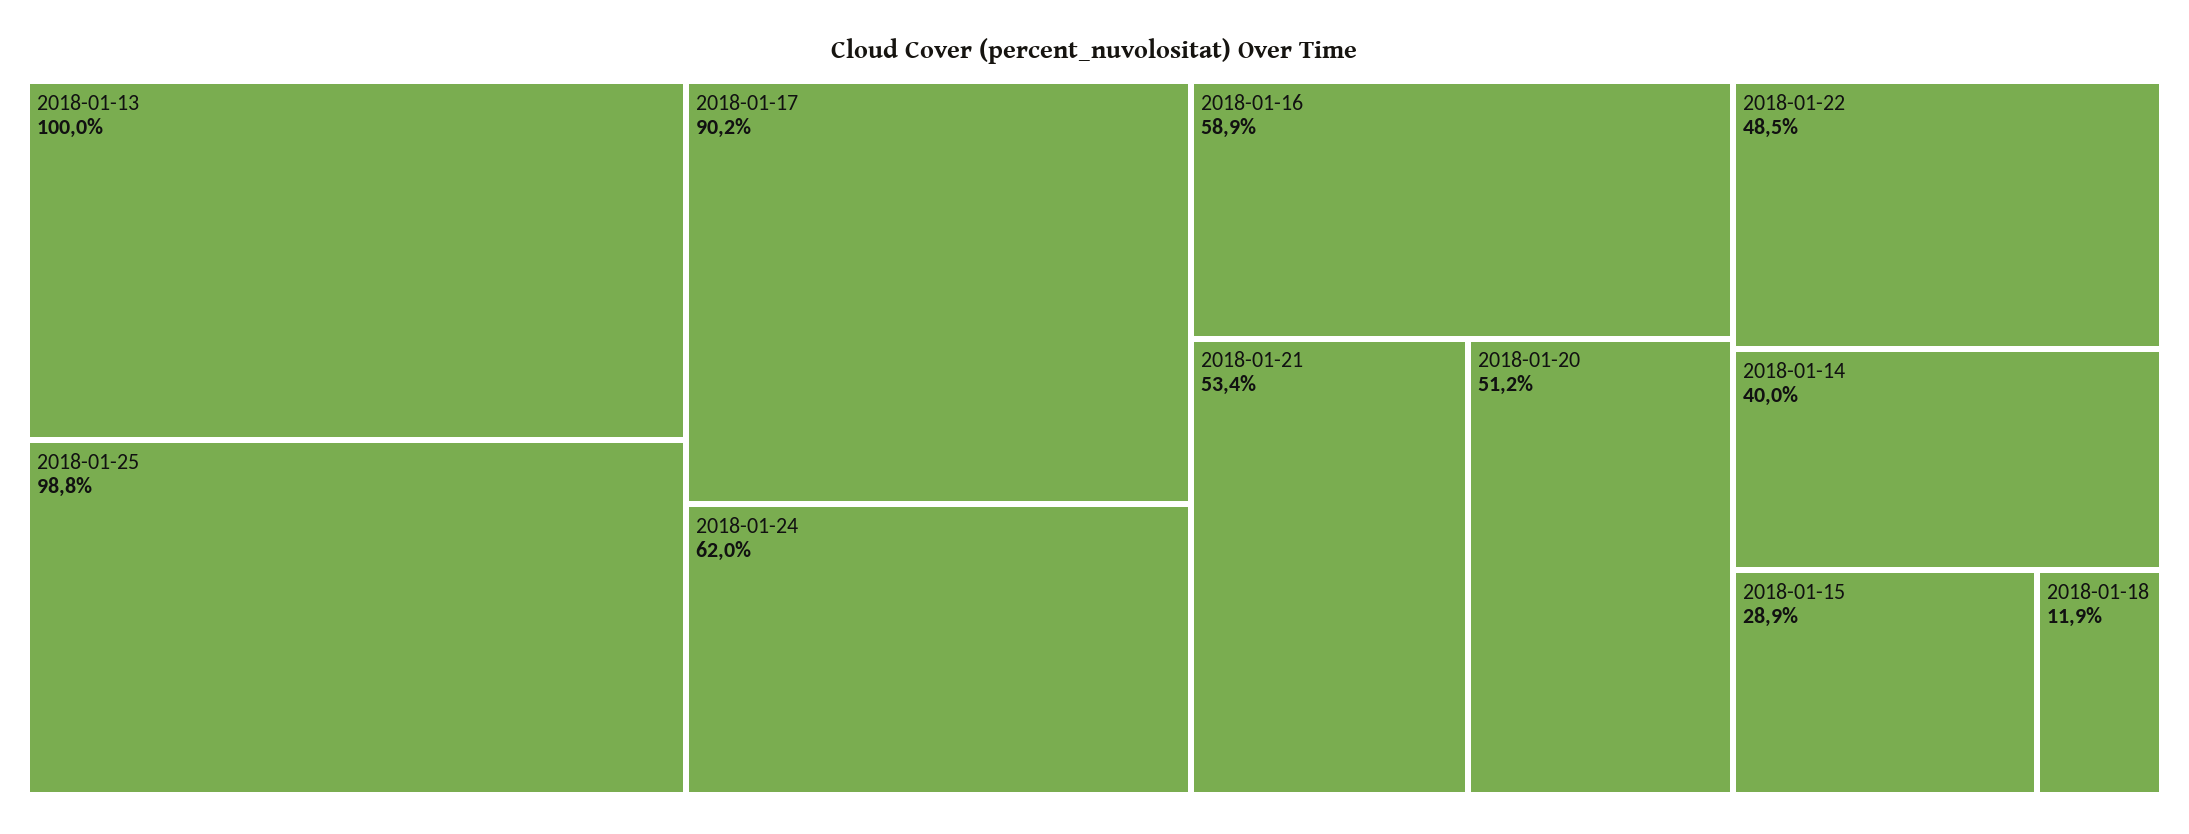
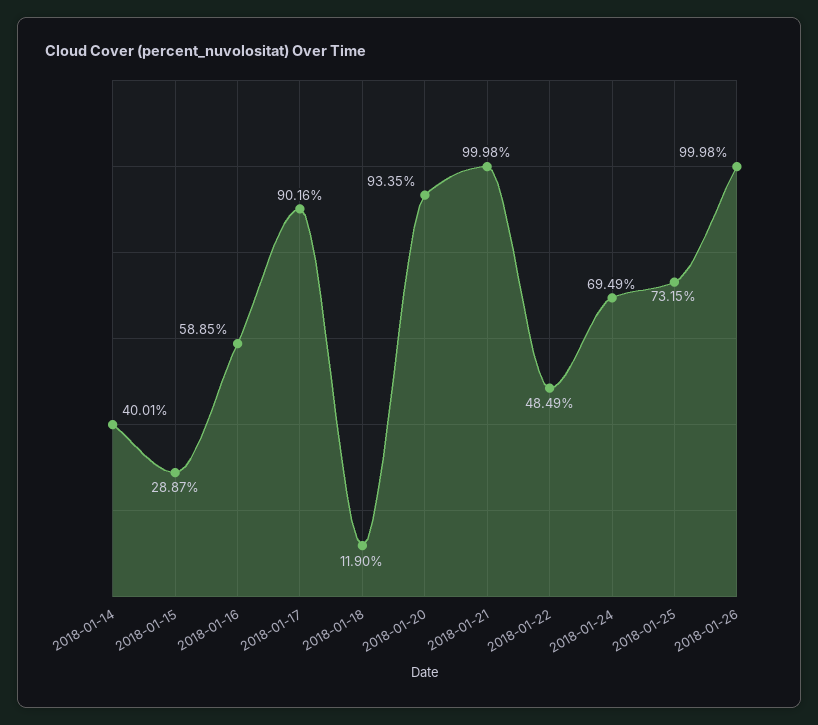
2018-01-13: 100 -> none
2018-01-25: 98.8 -> 73.15
2018-01-24: 62 -> 69.49
2018-01-21: 53.4 -> 99.98
2018-01-20: 51.2 -> 93.35
2018-01-26: none -> 99.98

